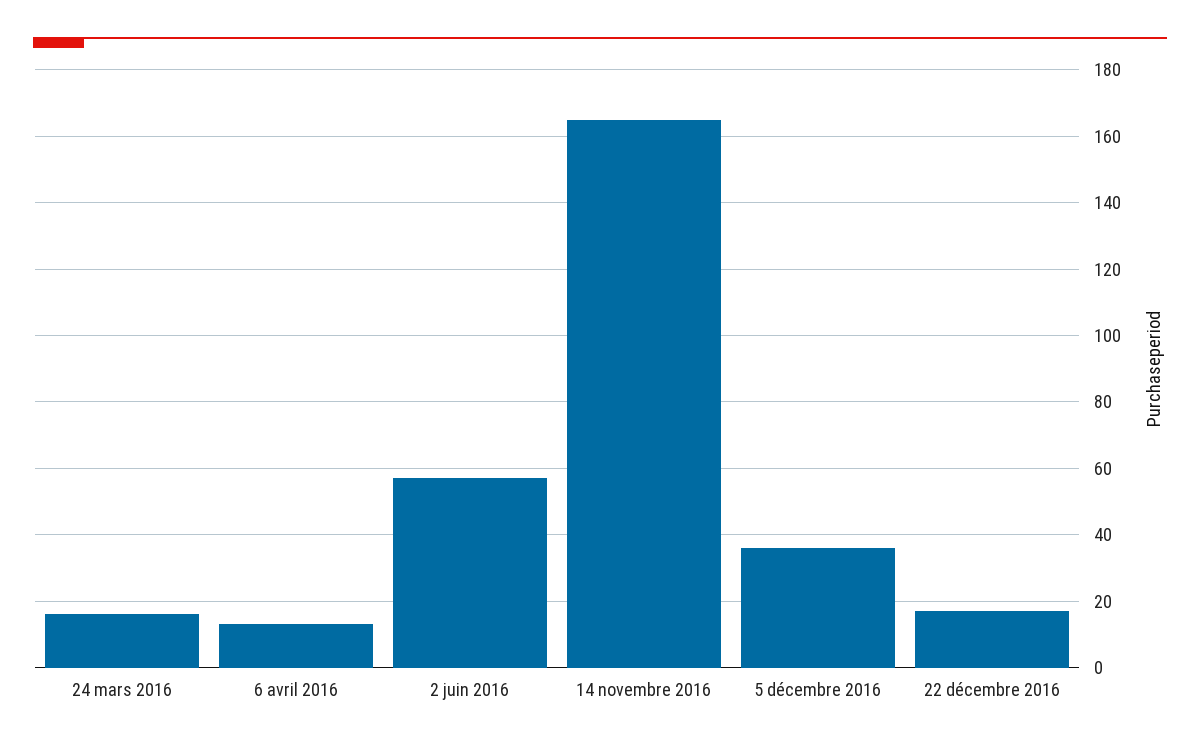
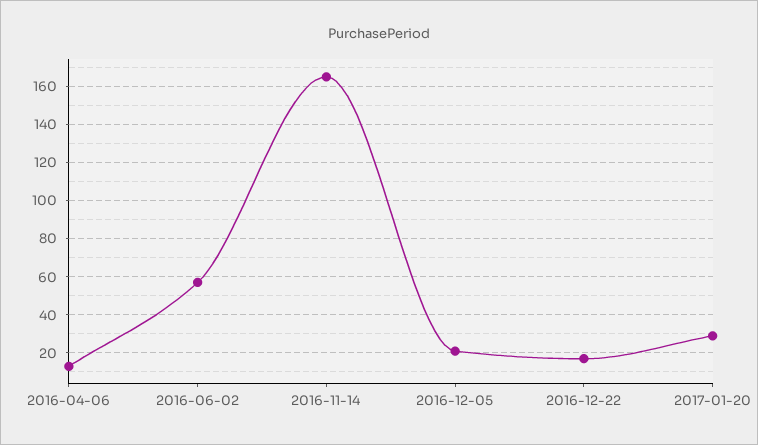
24 mars 2016: 15 -> none
5 décembre 2016: 35 -> 20
2017-01-20: none -> 30

